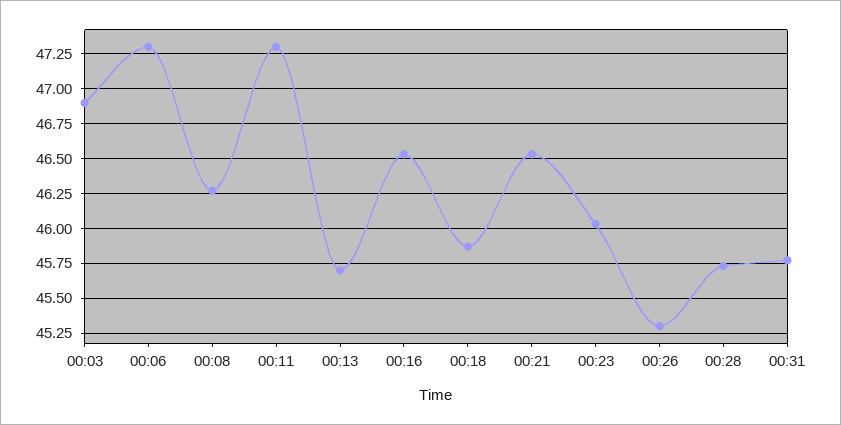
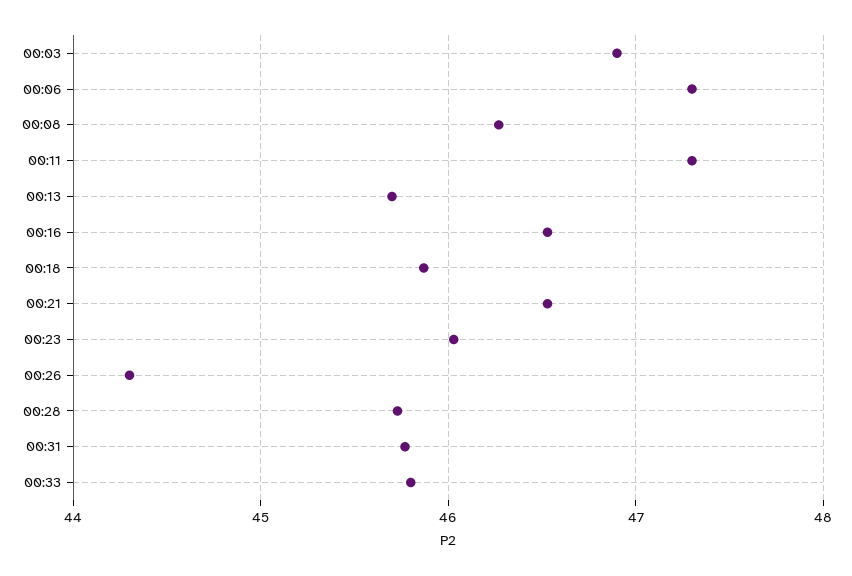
00:26: 45.3 -> 44.3
00:33: none -> 45.8

